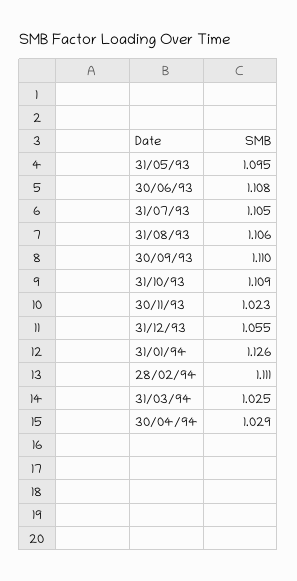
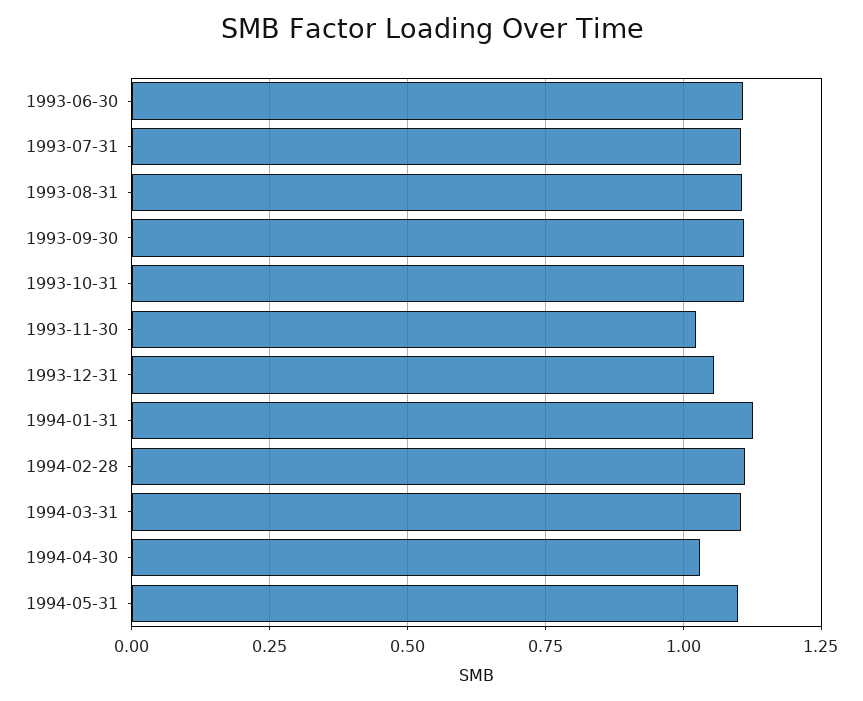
31/05/93: 1.095 -> none
31/03/94: 1.025 -> 1.1
1994-05-31: none -> 1.1

